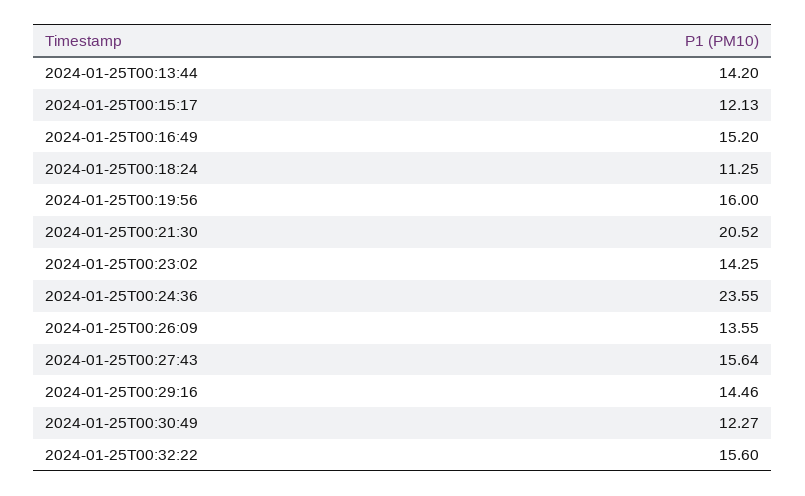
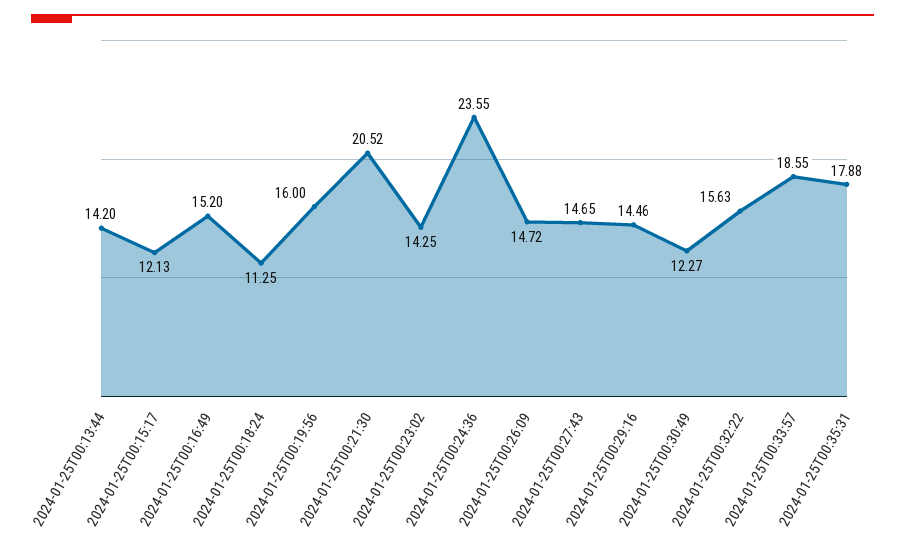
2024-01-25T00:26:09: 13.55 -> 14.72
2024-01-25T00:27:43: 15.64 -> 14.65
2024-01-25T00:32:22: 15.6 -> 15.63
2024-01-25T00:33:57: none -> 18.55
2024-01-25T00:35:31: none -> 17.88

